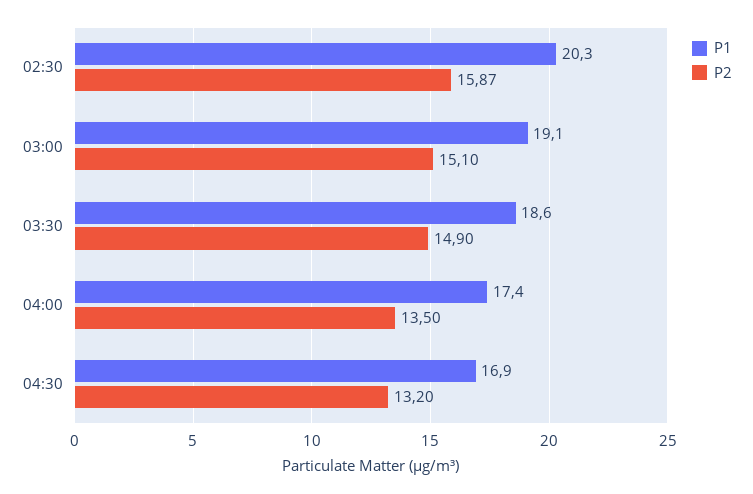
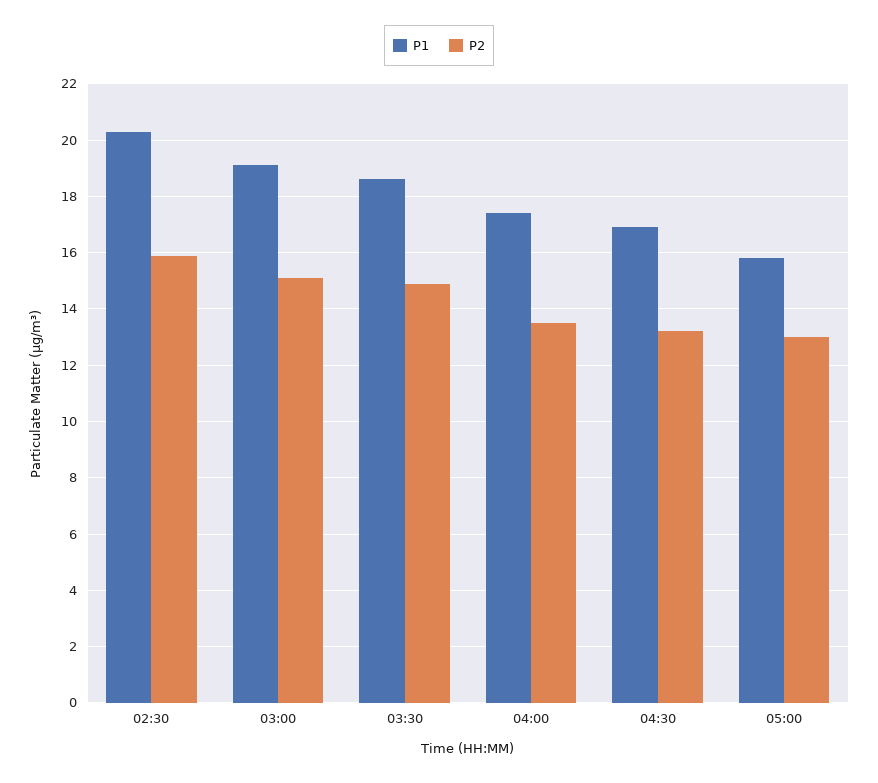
P1, 05:00: none -> 15.75
P2, 05:00: none -> 13

